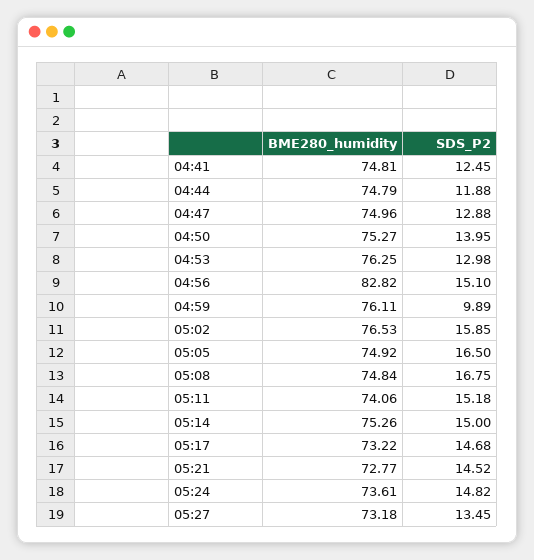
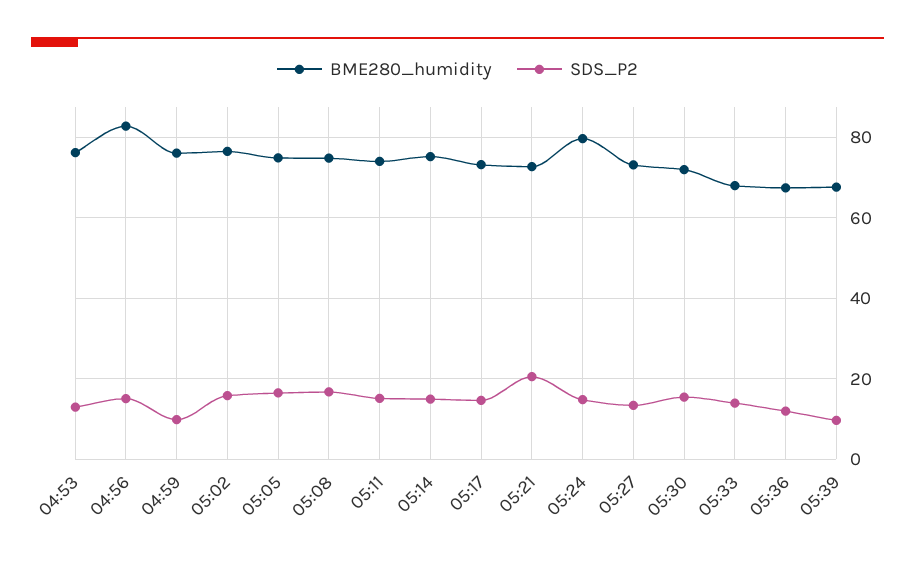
BME280_humidity, 04:41: 74.81 -> none
SDS_P2, 04:41: 12.45 -> none
BME280_humidity, 04:44: 74.79 -> none
SDS_P2, 04:44: 11.88 -> none
BME280_humidity, 04:47: 74.96 -> none
SDS_P2, 04:47: 12.88 -> none
BME280_humidity, 04:50: 75.27 -> none
SDS_P2, 04:50: 13.95 -> none
SDS_P2, 05:21: 14.52 -> 20
BME280_humidity, 05:24: 73.61 -> 80
BME280_humidity, 05:30: none -> 72
SDS_P2, 05:30: none -> 16
BME280_humidity, 05:33: none -> 68
SDS_P2, 05:33: none -> 14
BME280_humidity, 05:36: none -> 68
SDS_P2, 05:36: none -> 12
BME280_humidity, 05:39: none -> 68
SDS_P2, 05:39: none -> 10

